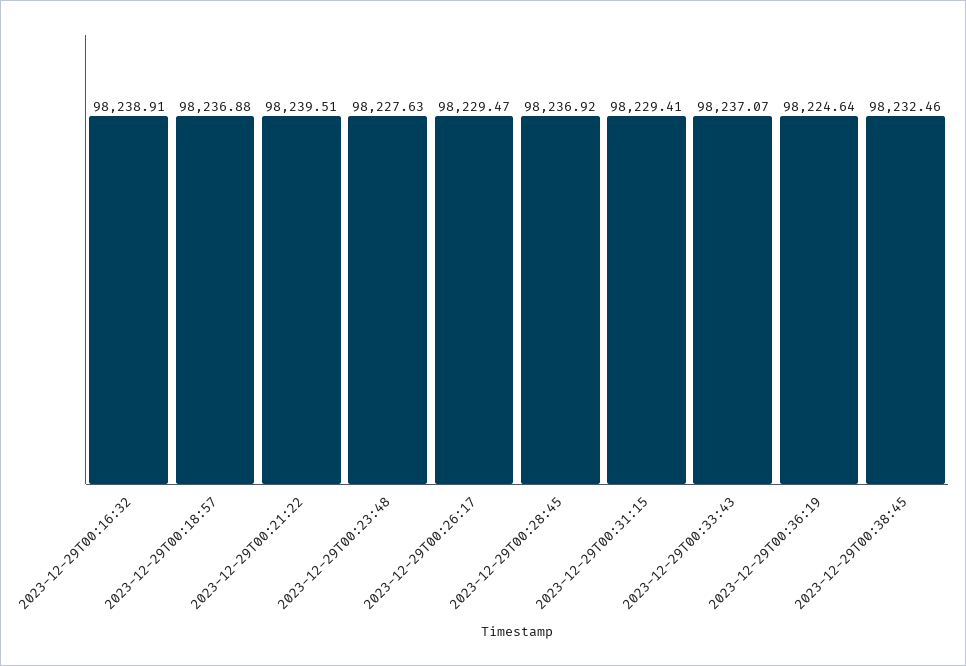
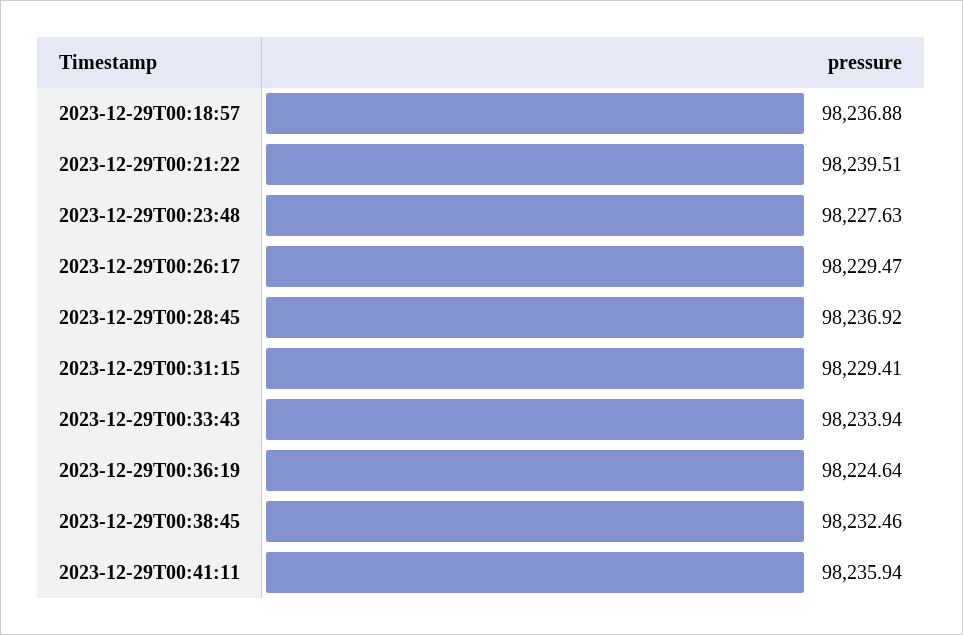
2023-12-29T00:16:32: 98238.91 -> none
2023-12-29T00:33:43: 98237.07 -> 98233.94
2023-12-29T00:41:11: none -> 98235.94

